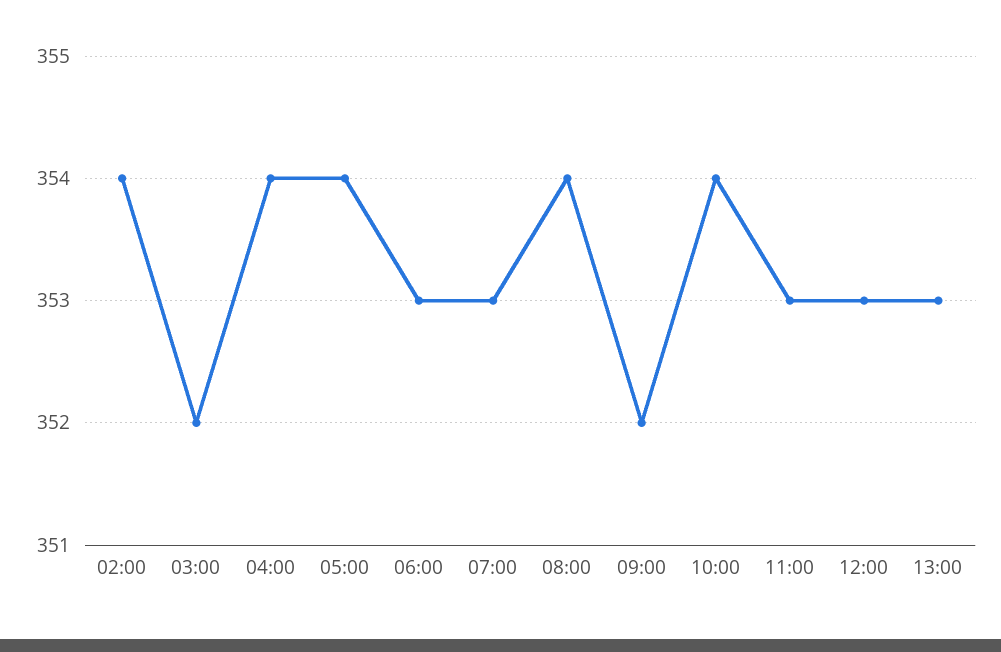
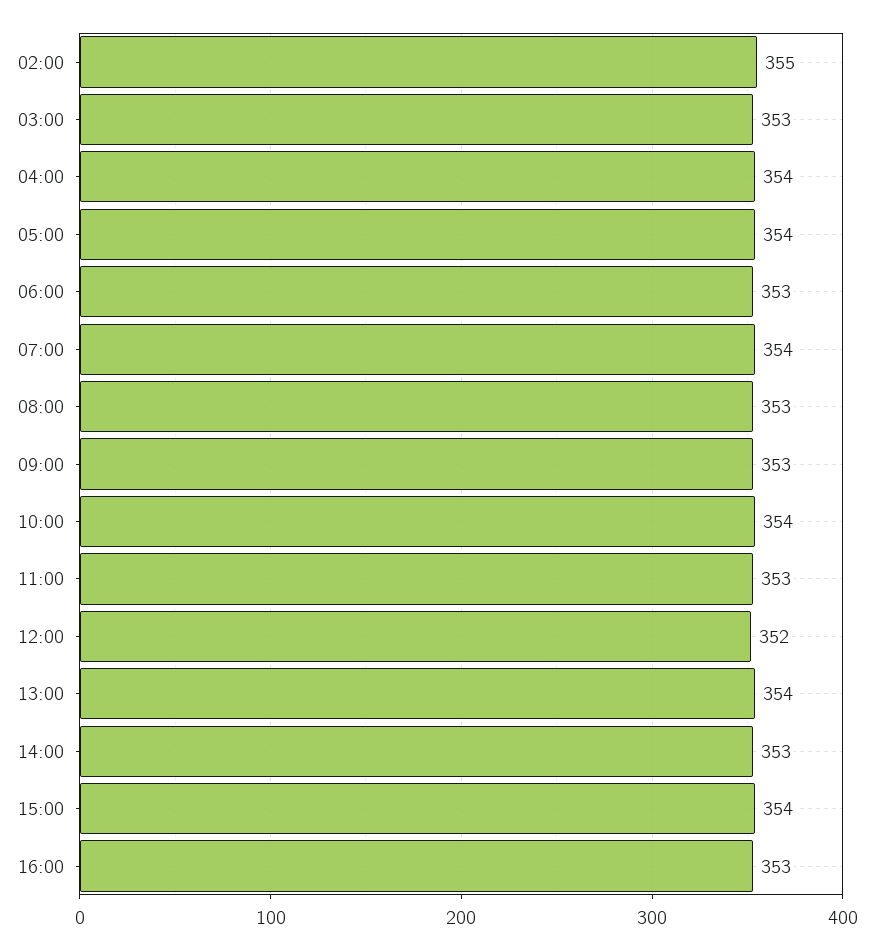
02:00: 354 -> 355
03:00: 352 -> 353
07:00: 353 -> 354
08:00: 354 -> 353
09:00: 352 -> 353
12:00: 353 -> 352
13:00: 353 -> 354
14:00: none -> 353
15:00: none -> 354
16:00: none -> 353

